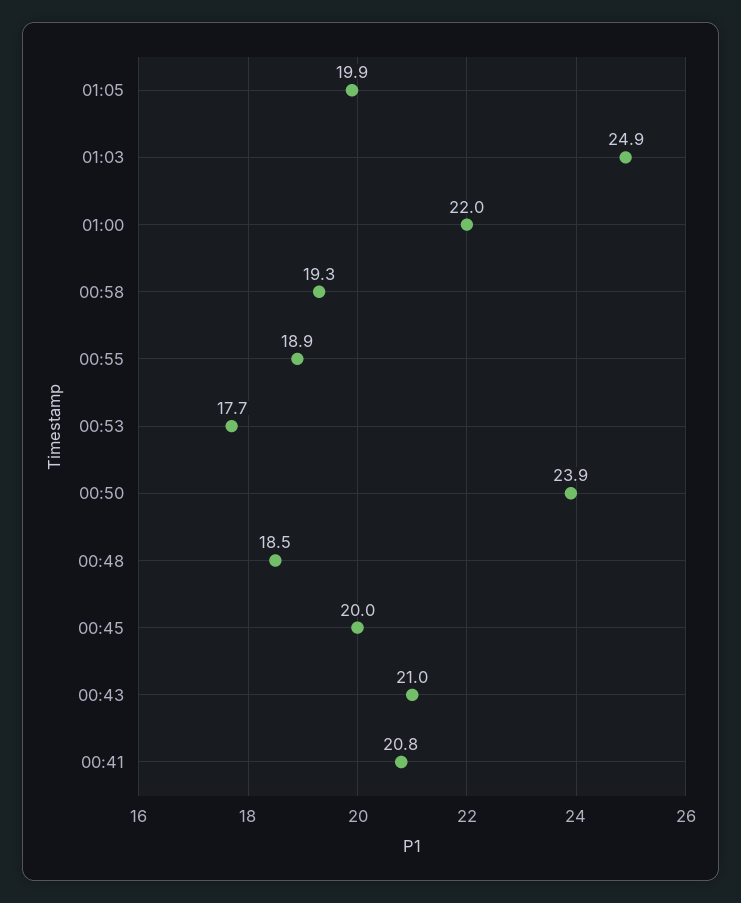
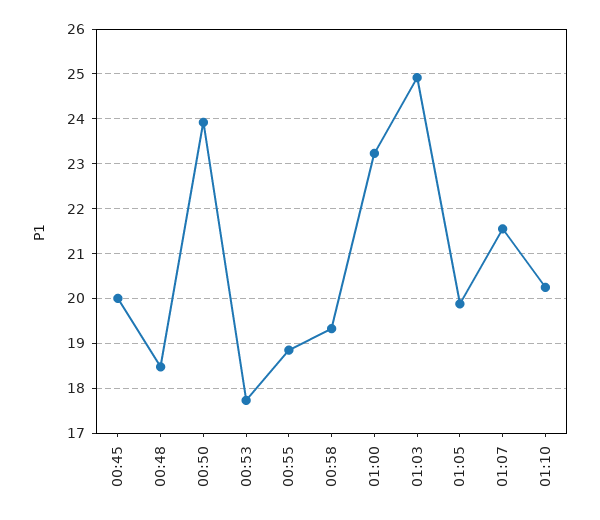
01:00: 22 -> 23.2
00:43: 21 -> none
00:41: 20.8 -> none
01:07: none -> 21.6
01:10: none -> 20.2

